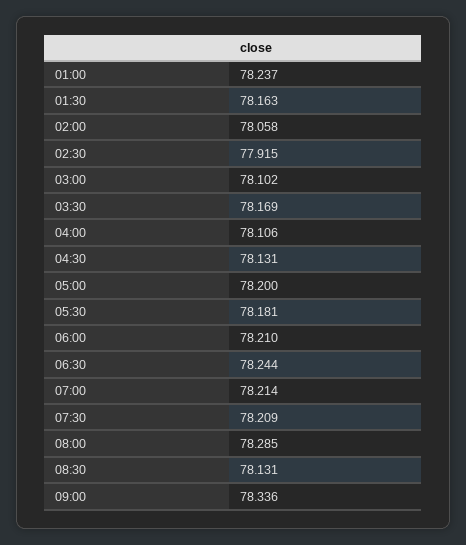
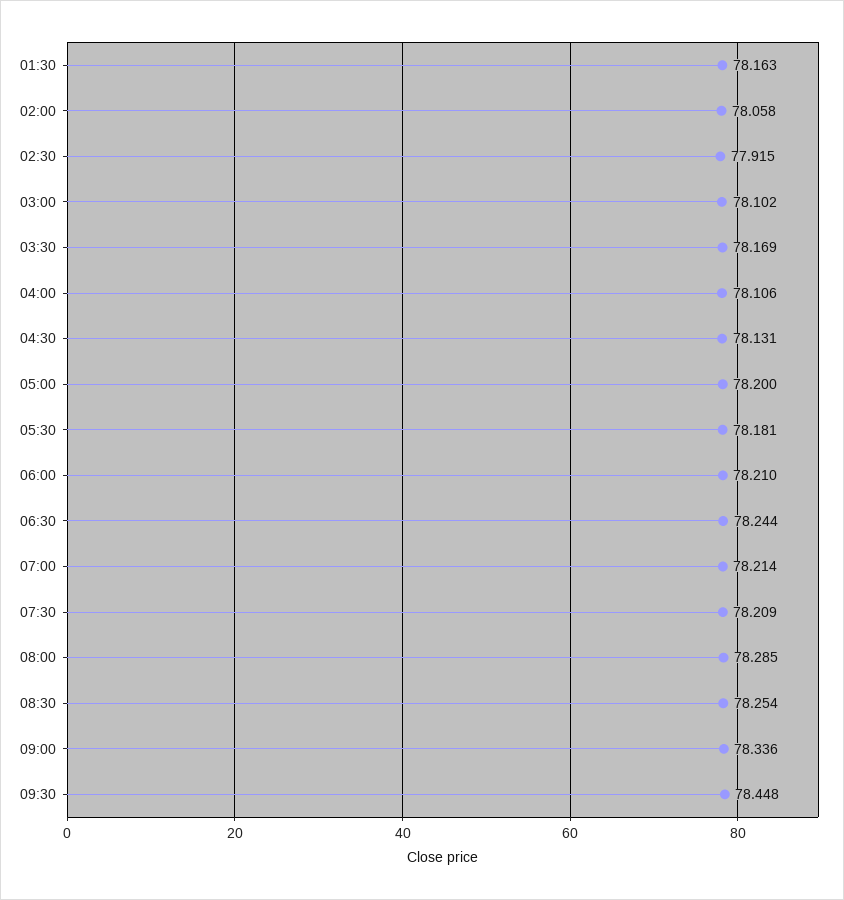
01:00: 78.237 -> none
08:30: 78.131 -> 78.254
09:30: none -> 78.448

